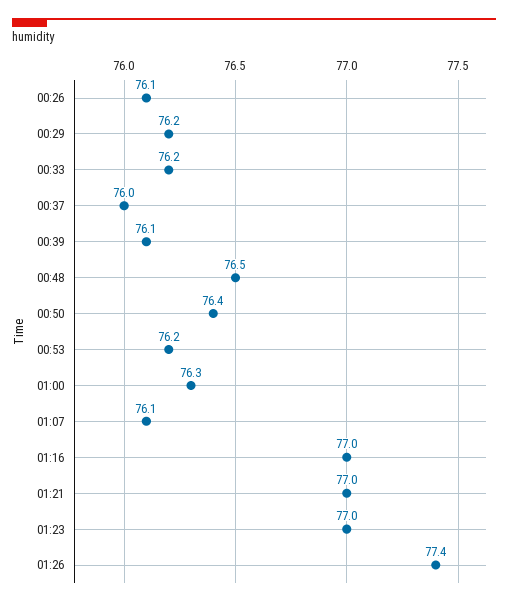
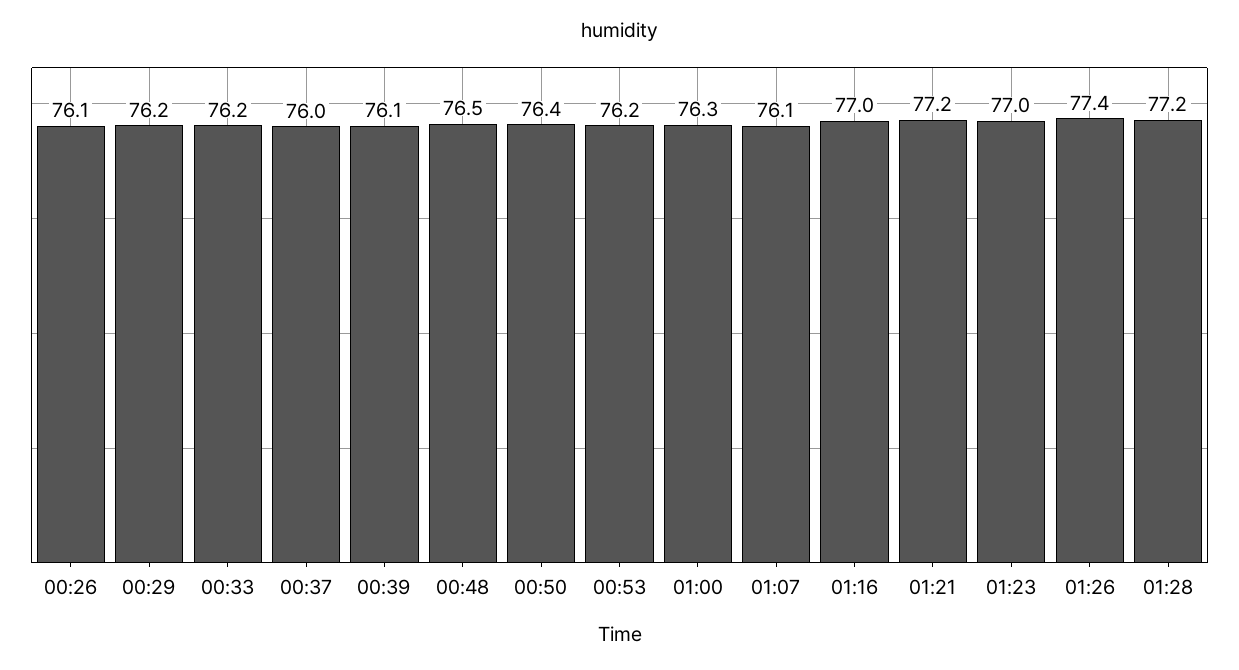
01:21: 77 -> 77.2
01:28: none -> 77.2

